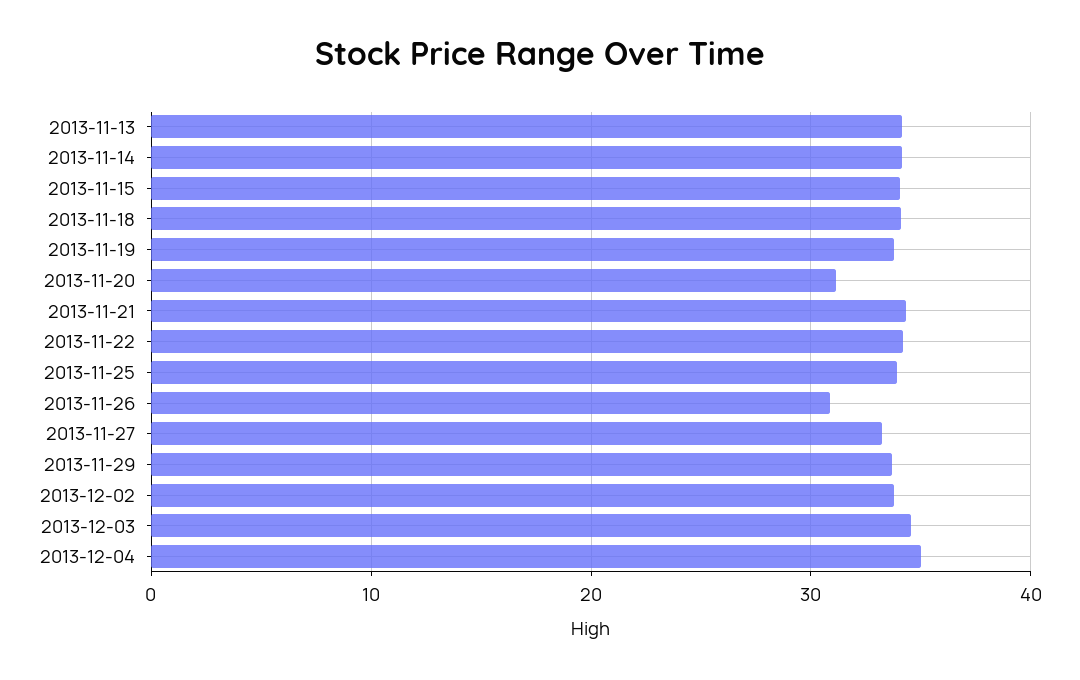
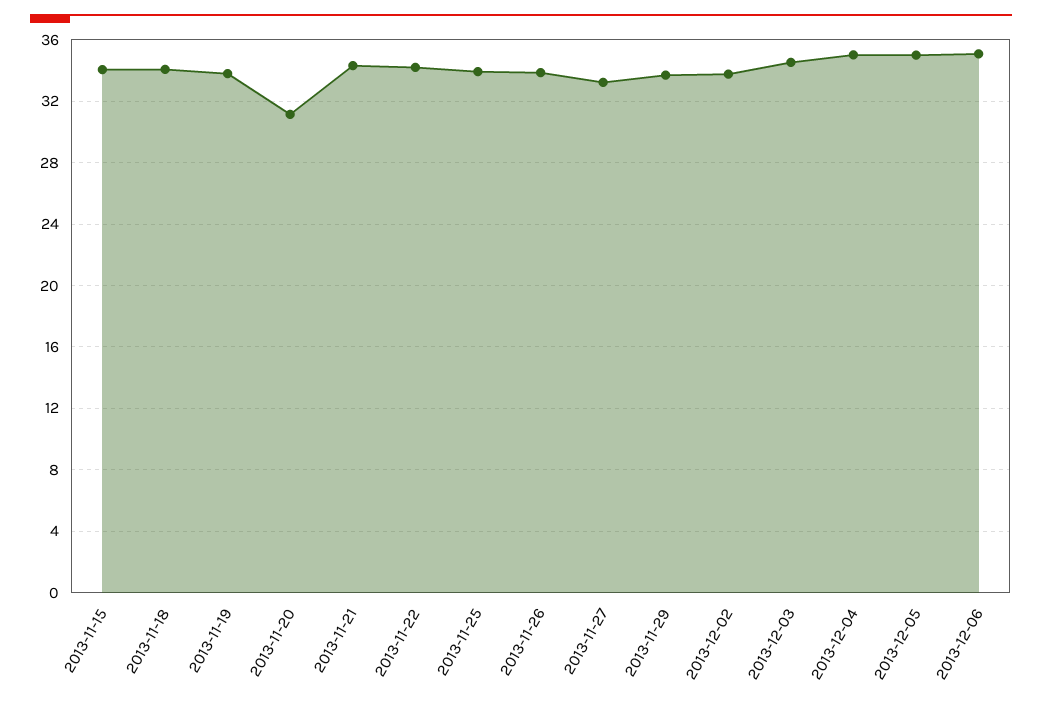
2013-11-13: 34 -> none
2013-11-14: 34 -> none
2013-11-26: 31 -> 34
2013-12-05: none -> 35
2013-12-06: none -> 35

